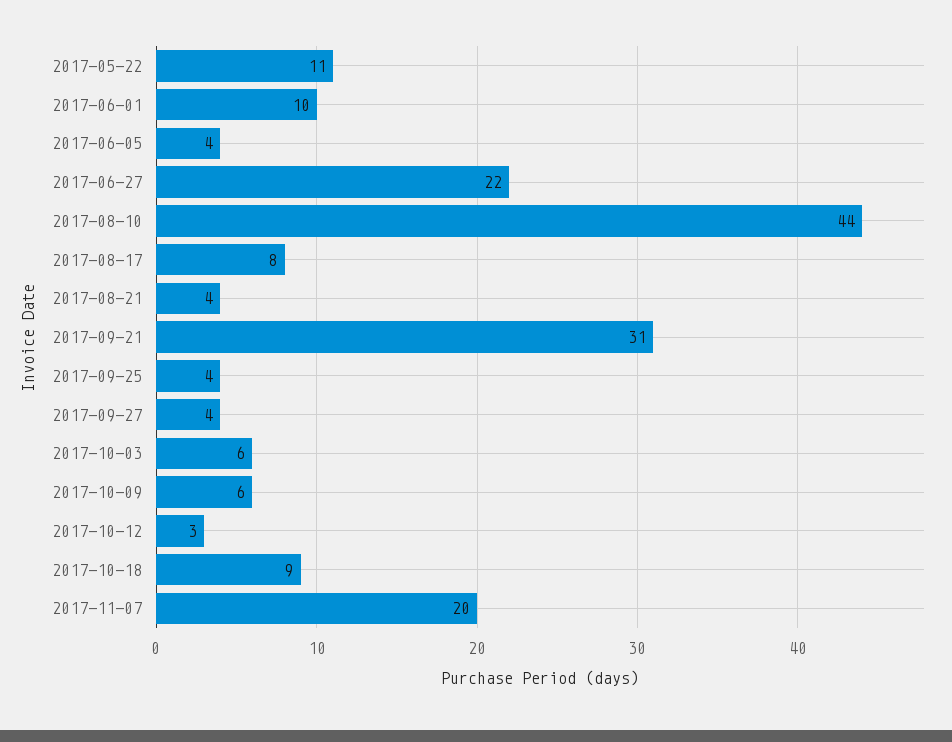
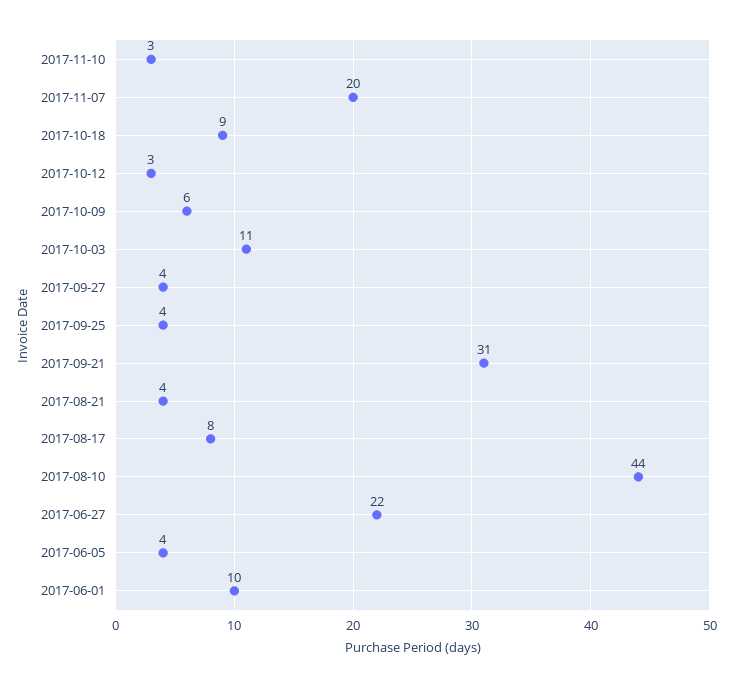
2017-05-22: 11 -> none
2017-10-03: 6 -> 11
2017-11-10: none -> 3

